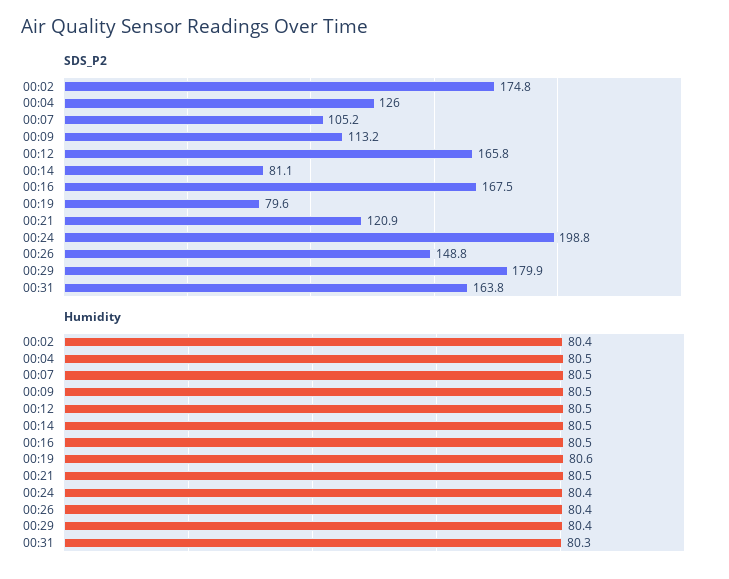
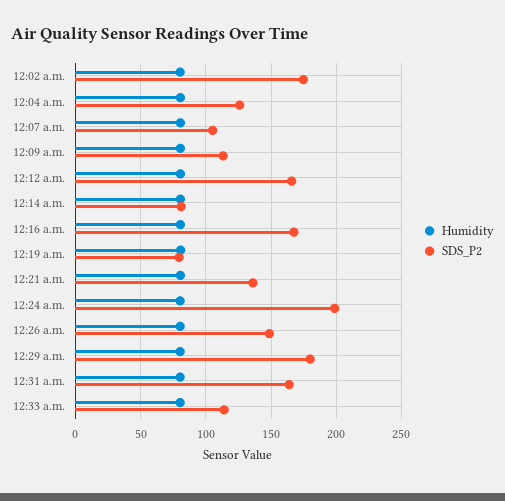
SDS_P2, 00:21: 120.9 -> 135
Humidity, 12:33 a.m.: none -> 80
SDS_P2, 12:33 a.m.: none -> 115

